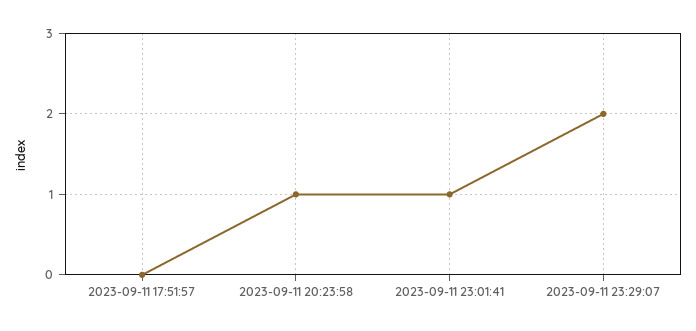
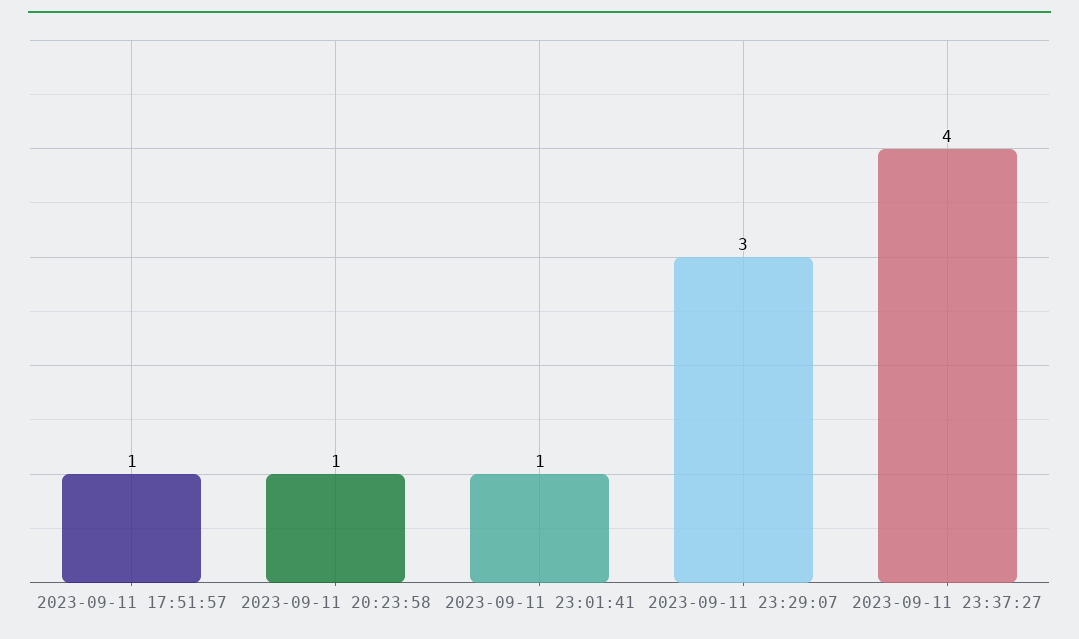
2023-09-11 17:51:57: 0 -> 1
2023-09-11 23:29:07: 2 -> 3
2023-09-11 23:37:27: none -> 4

